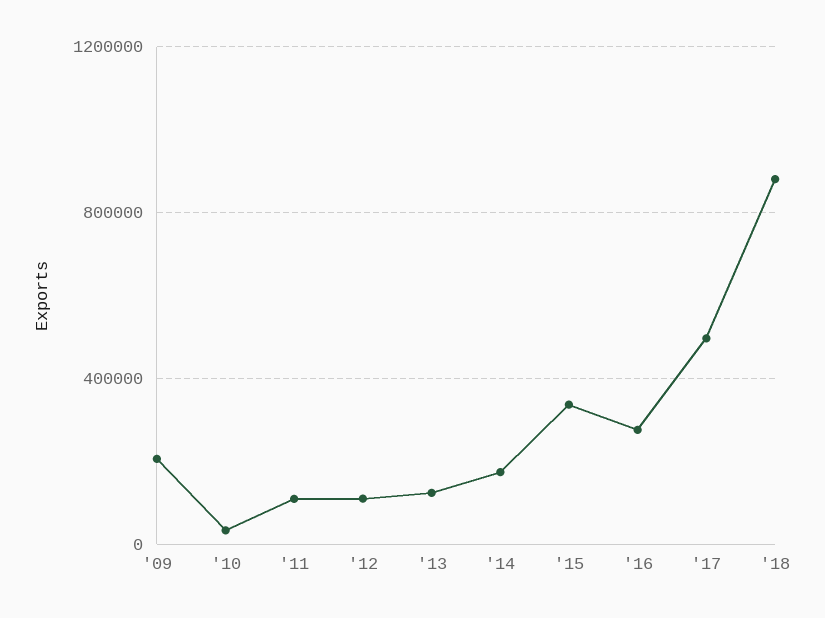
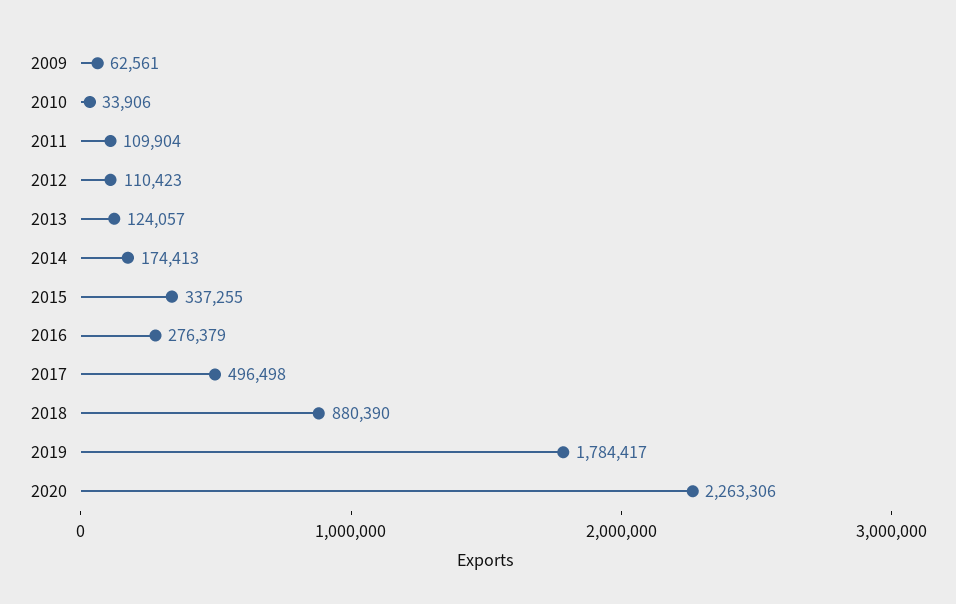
'09: 200000 -> 62561
2019: none -> 1784417
2020: none -> 2263306

